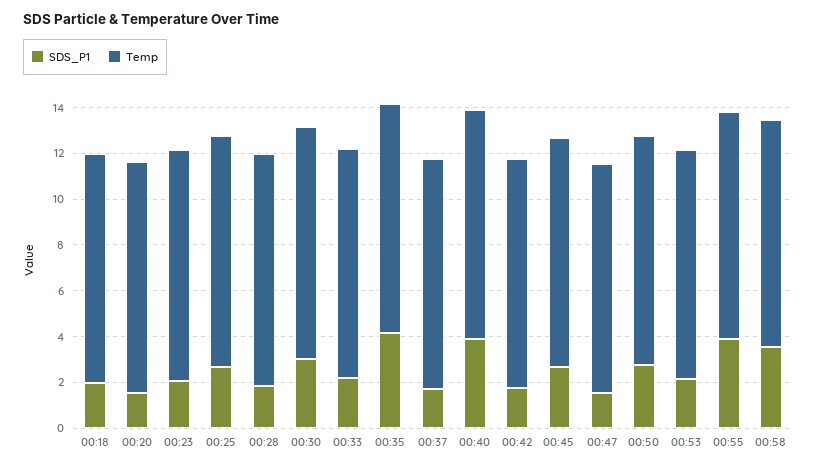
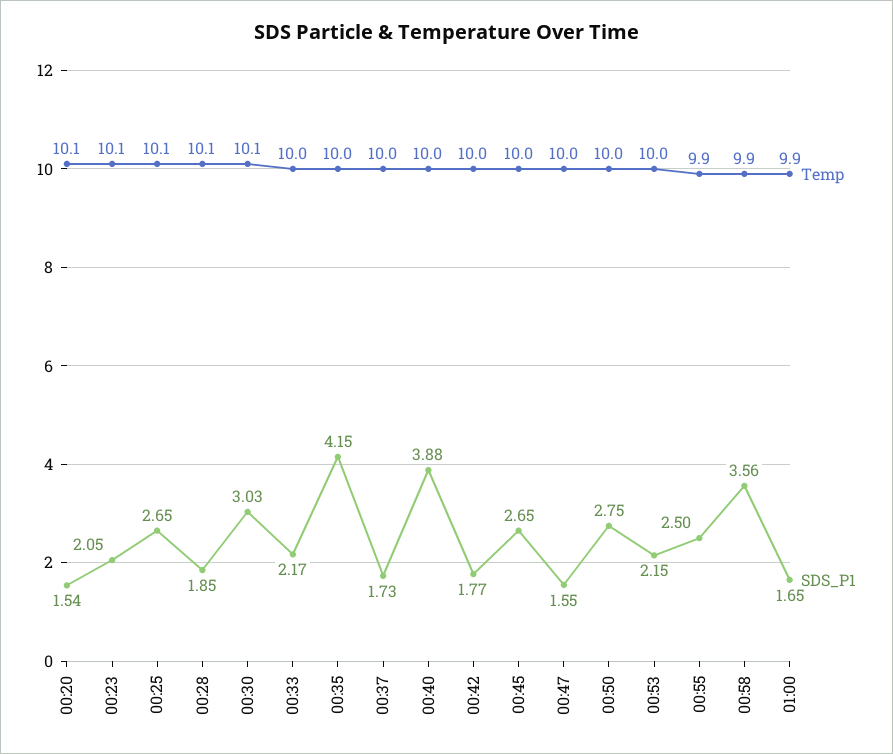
SDS_P1, 00:18: 2 -> none
Temp, 00:18: 10 -> none
SDS_P1, 00:55: 4 -> 2.5
Temp, 01:00: none -> 9.9
SDS_P1, 01:00: none -> 1.65

